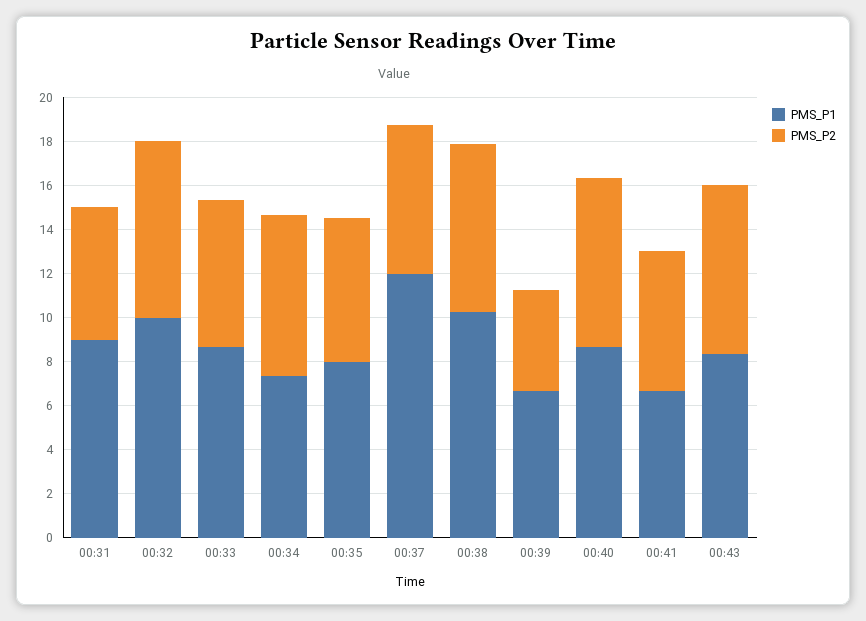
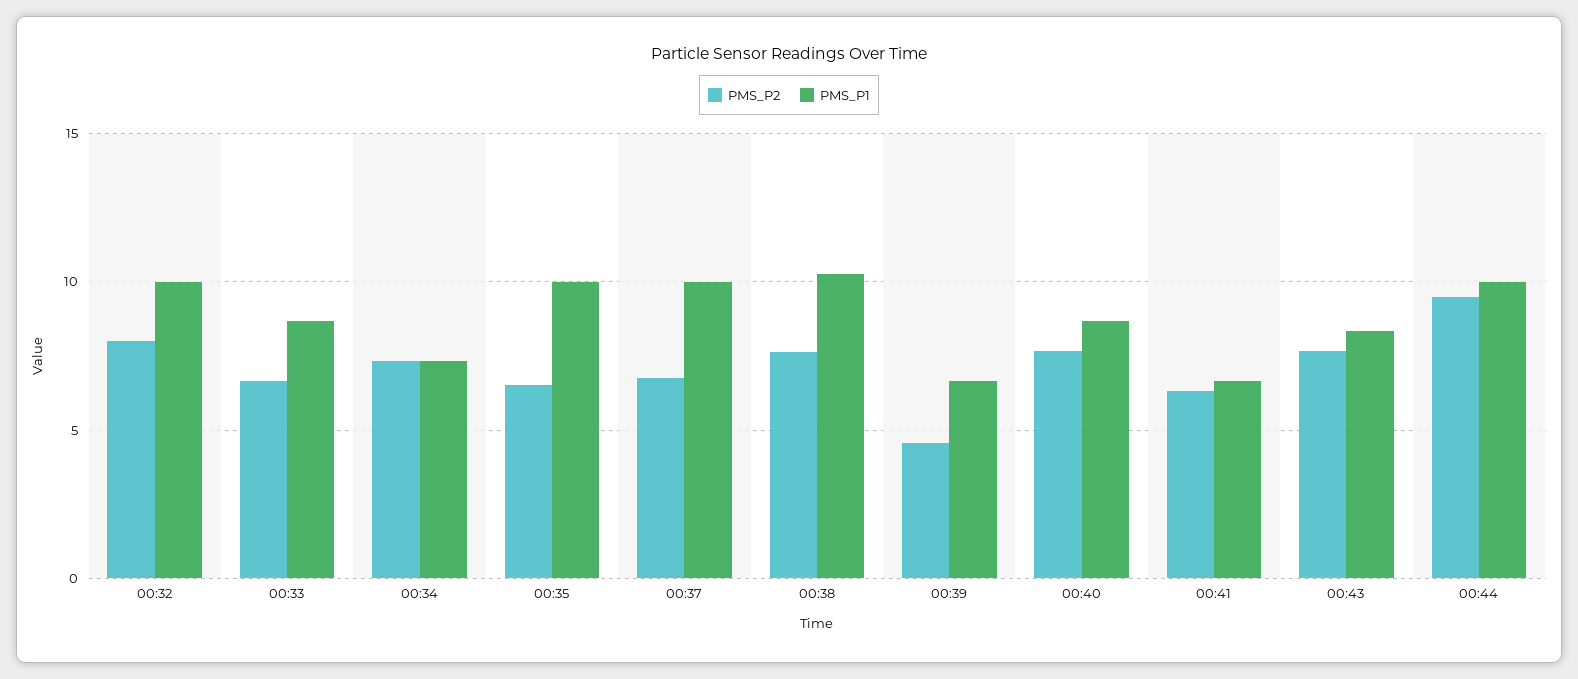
PMS_P1, 00:31: 9 -> none
PMS_P2, 00:31: 6 -> none
PMS_P1, 00:35: 8 -> 10
PMS_P1, 00:37: 12 -> 10
PMS_P2, 00:44: none -> 9.5
PMS_P1, 00:44: none -> 10

